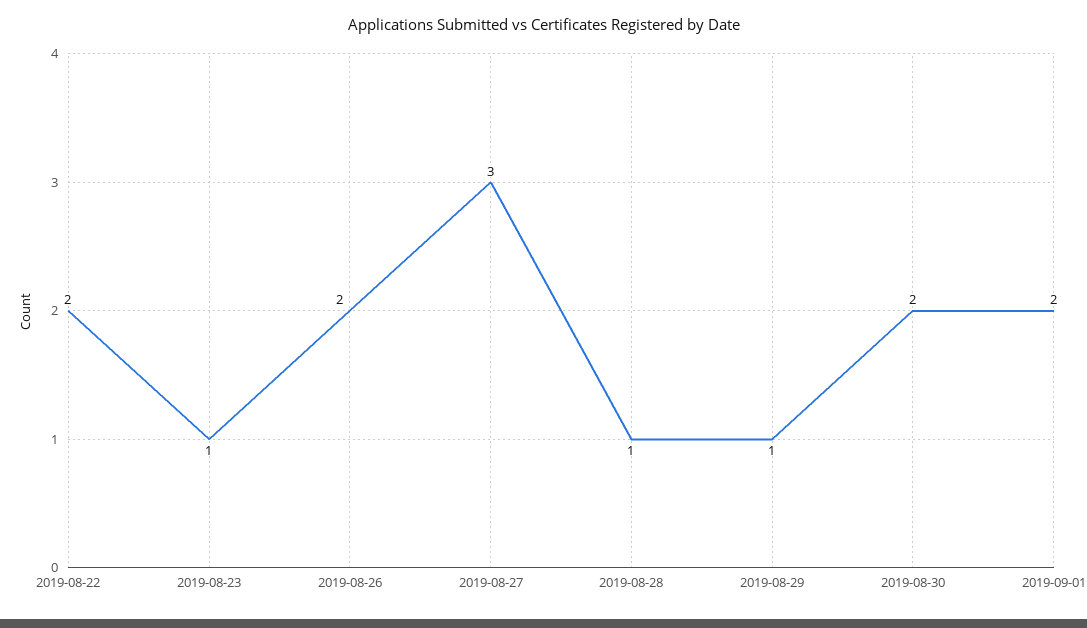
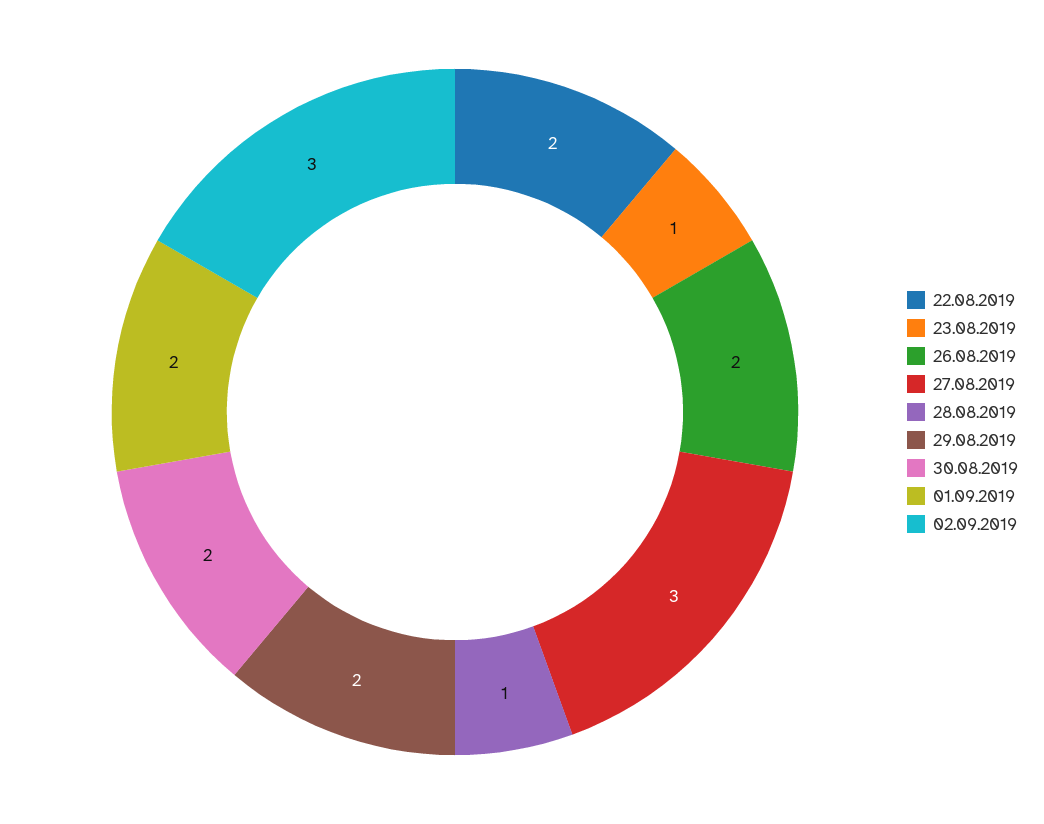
2019-08-29: 1 -> 2
02.09.2019: none -> 3

